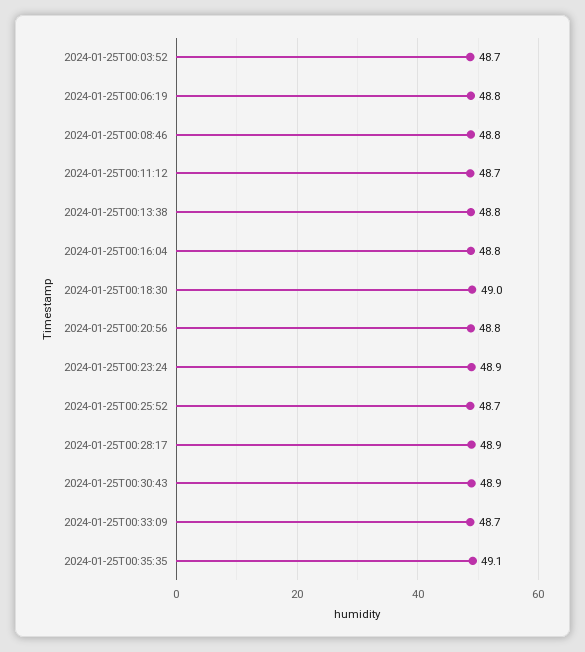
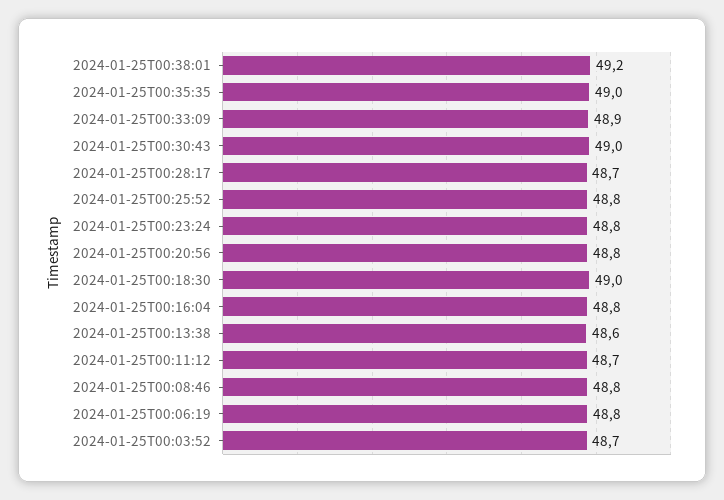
2024-01-25T00:13:38: 48.8 -> 48.6
2024-01-25T00:23:24: 48.9 -> 48.8
2024-01-25T00:25:52: 48.7 -> 48.8
2024-01-25T00:28:17: 48.9 -> 48.7
2024-01-25T00:30:43: 48.9 -> 49
2024-01-25T00:33:09: 48.7 -> 48.9
2024-01-25T00:35:35: 49.1 -> 49
2024-01-25T00:38:01: none -> 49.2

